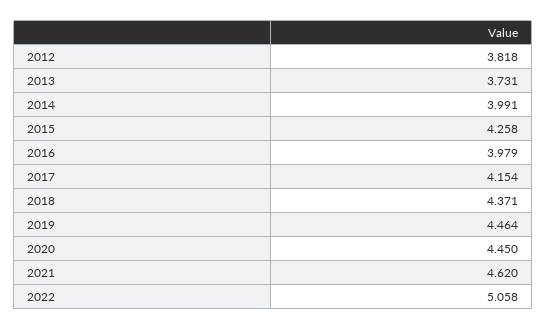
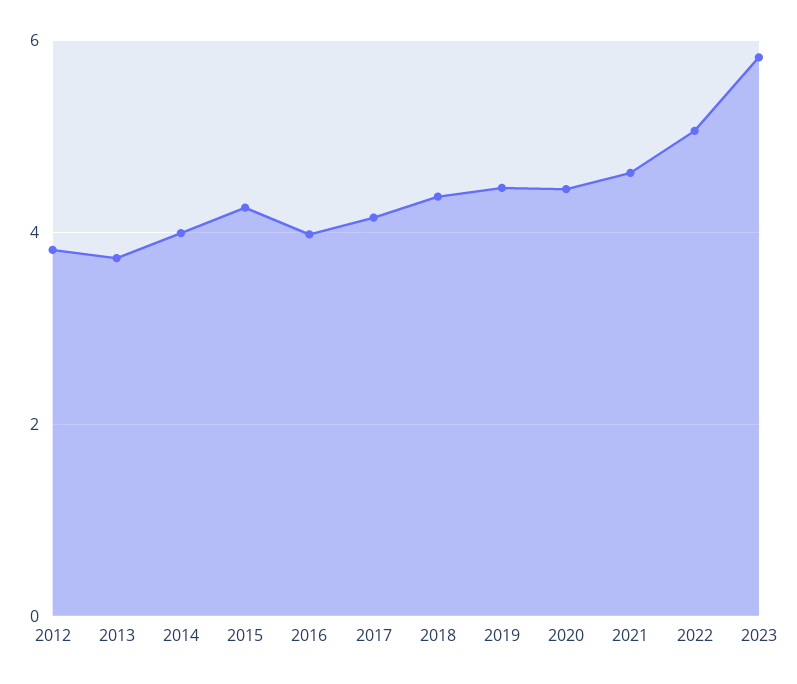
2023: none -> 5.8

